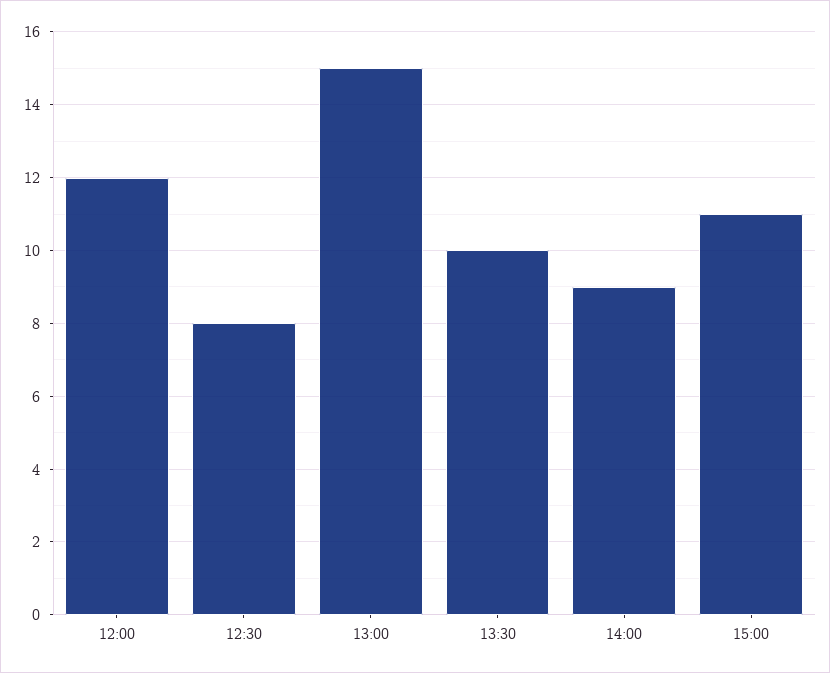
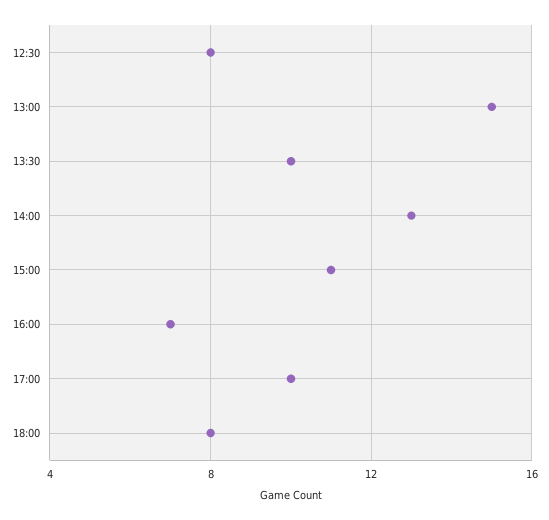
12:00: 12 -> none
14:00: 9 -> 13
16:00: none -> 7
17:00: none -> 10
18:00: none -> 8

